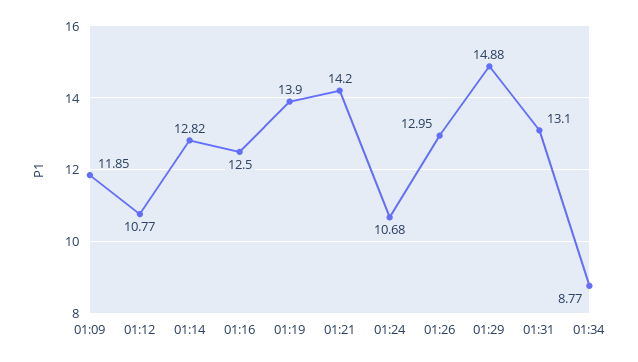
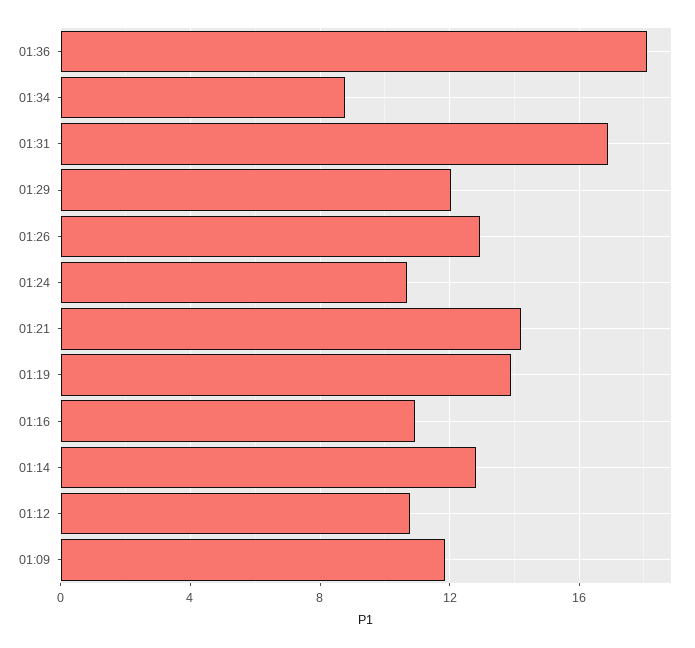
01:16: 12.5 -> 11
01:29: 14.88 -> 12
01:31: 13.1 -> 17
01:36: none -> 18

